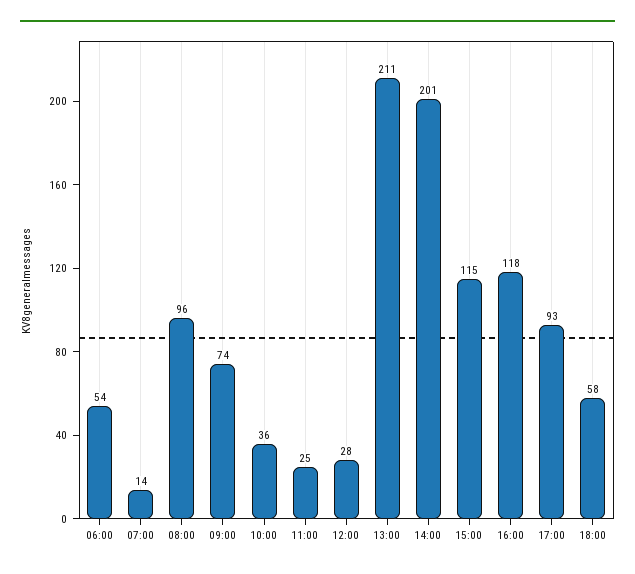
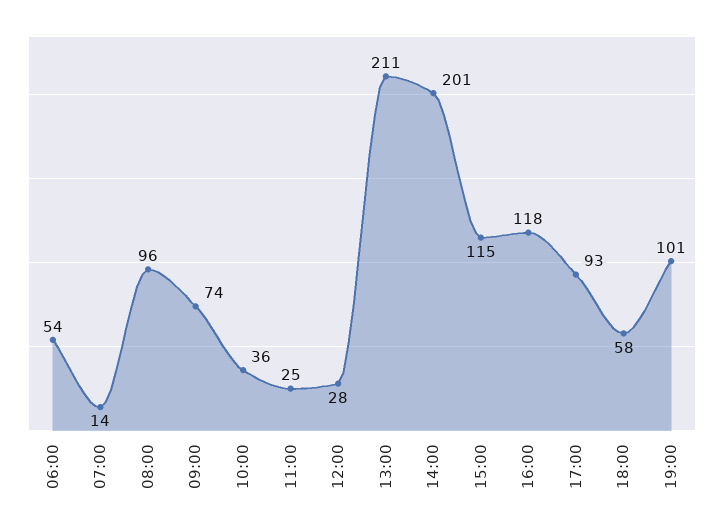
19:00: none -> 101

